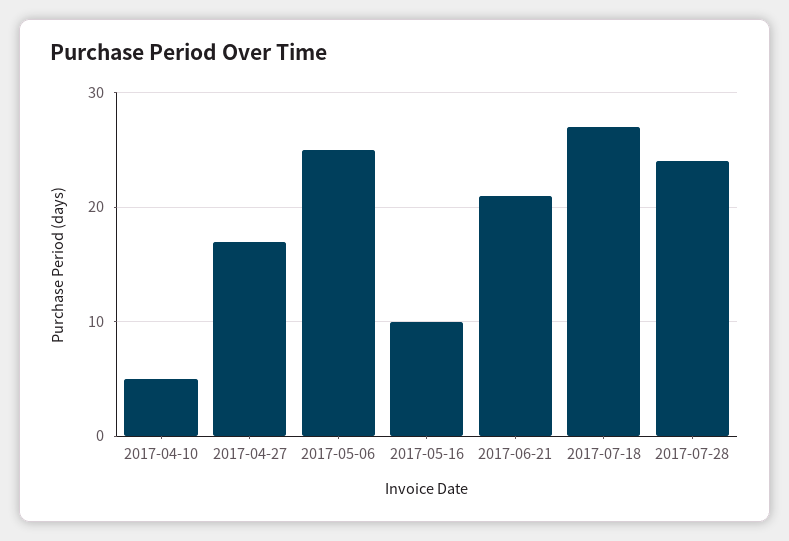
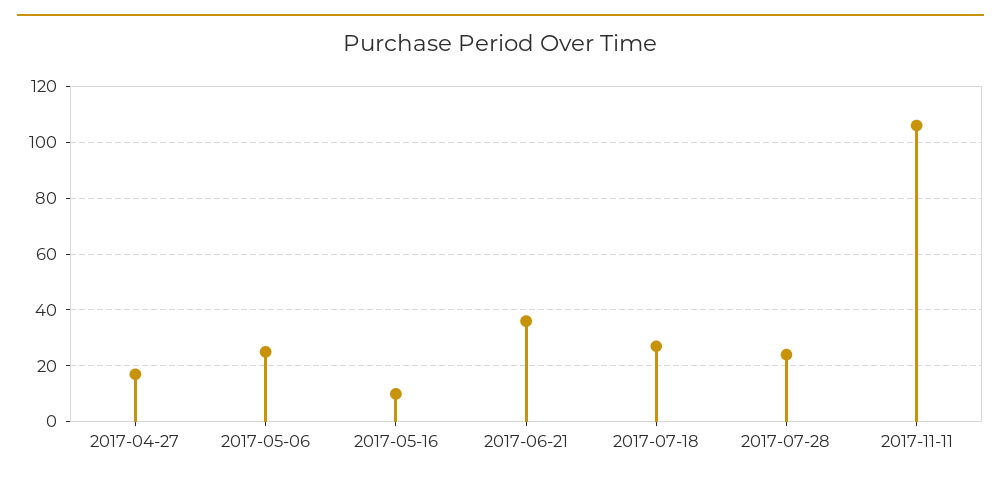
2017-04-10: 5 -> none
2017-06-21: 21 -> 35
2017-11-11: none -> 105

